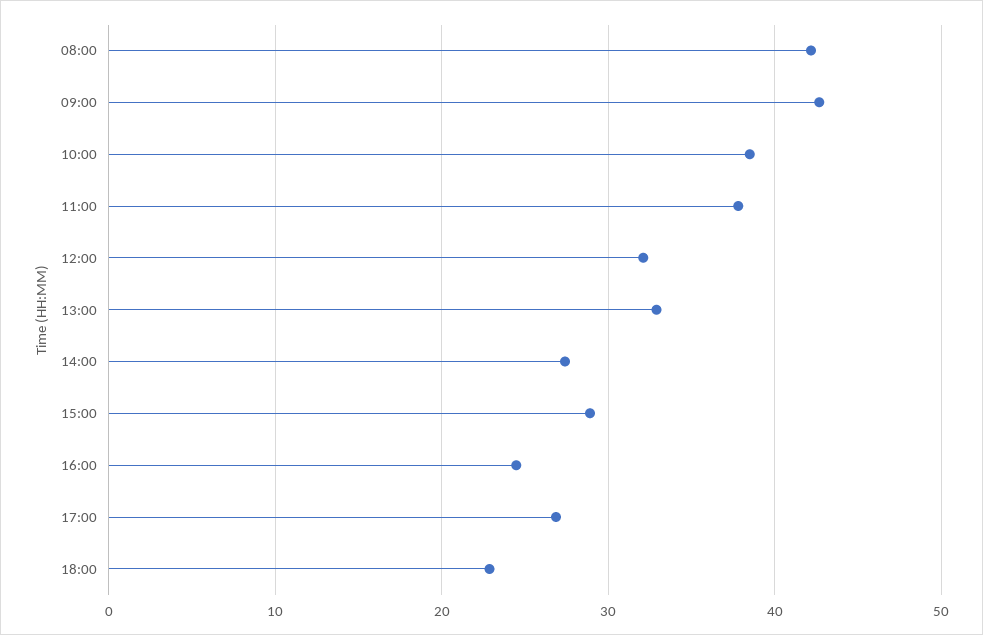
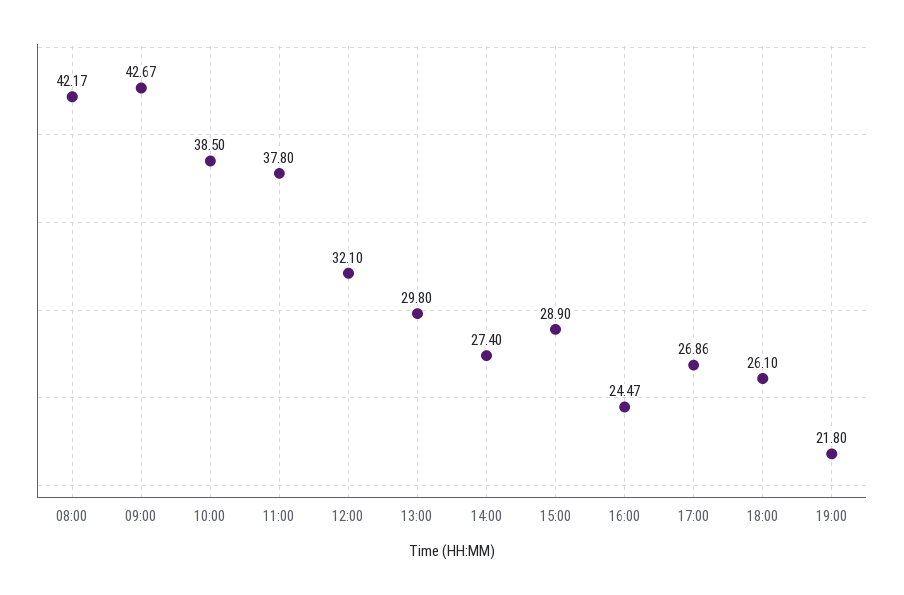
13:00: 33 -> 29.8
18:00: 23 -> 26.1
19:00: none -> 21.8

